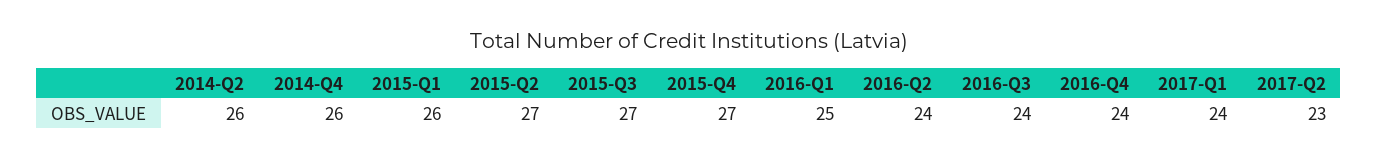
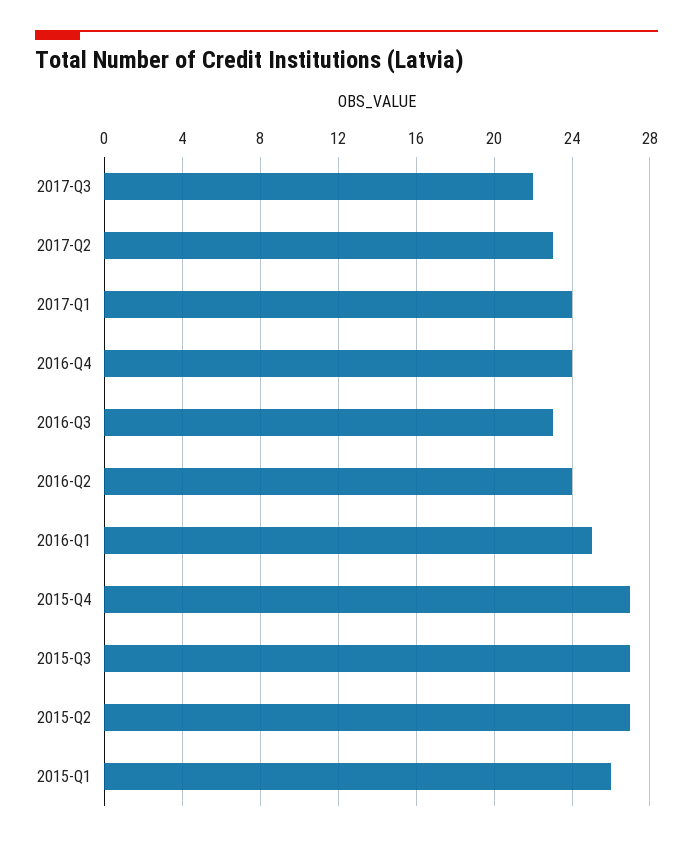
2014-Q2: 26 -> none
2014-Q4: 26 -> none
2016-Q3: 24 -> 23
2017-Q3: none -> 22

